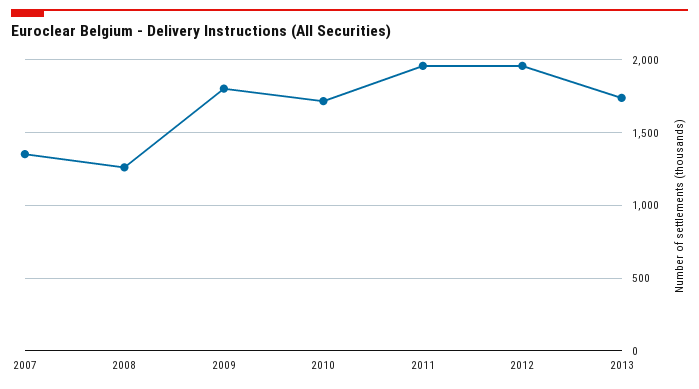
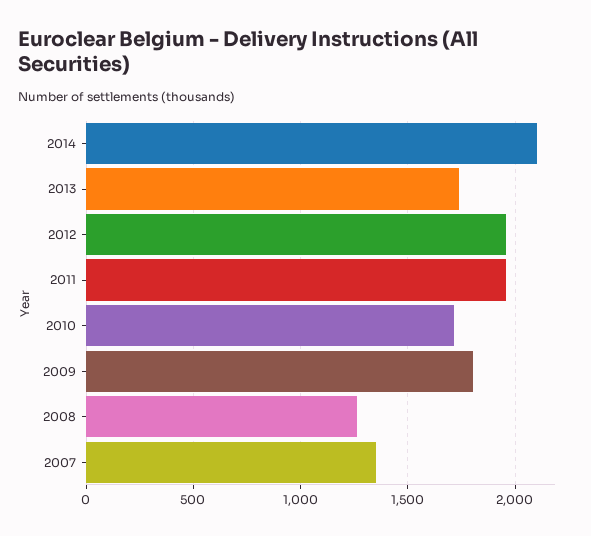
2014: none -> 2100

